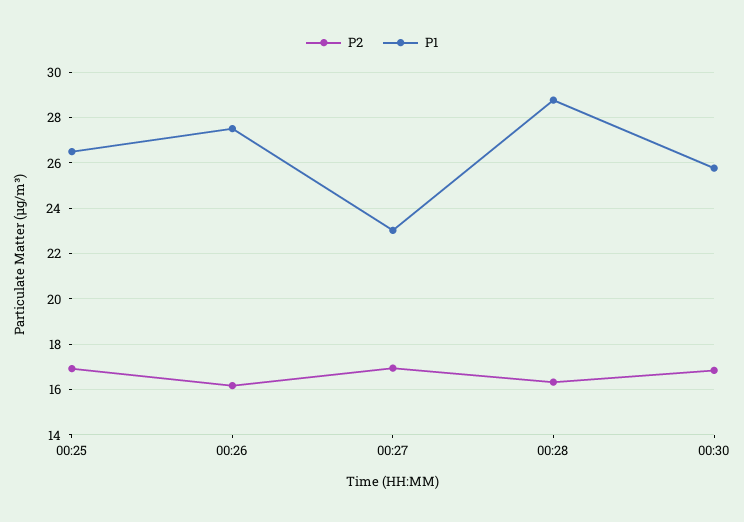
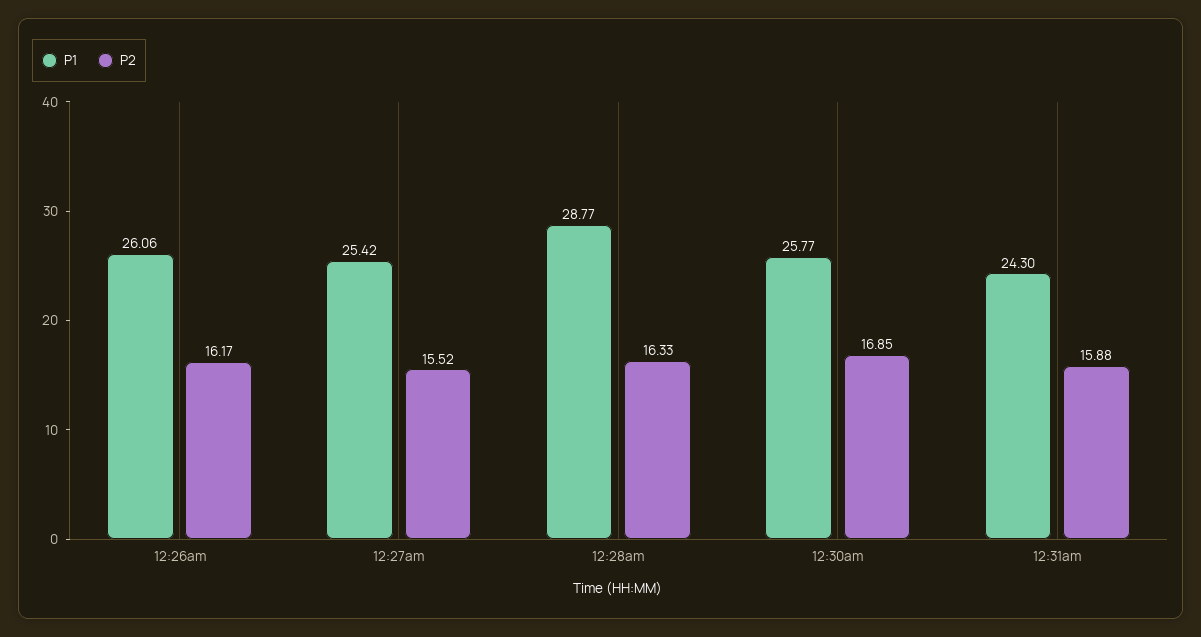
P2, 00:25: 17 -> none
P1, 00:25: 26.5 -> none
P1, 00:26: 27.5 -> 26.06
P2, 00:27: 17 -> 15.52
P1, 00:27: 23 -> 25.42
P1, 12:31am: none -> 24.3
P2, 12:31am: none -> 15.88

